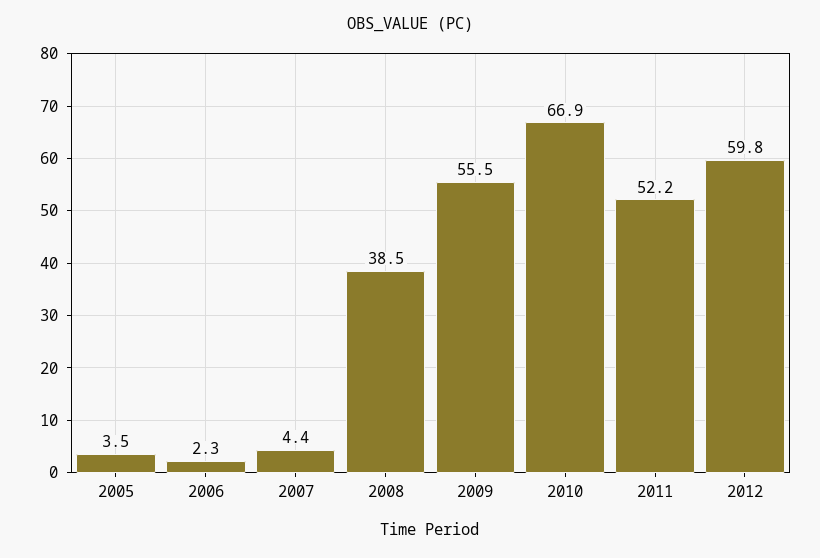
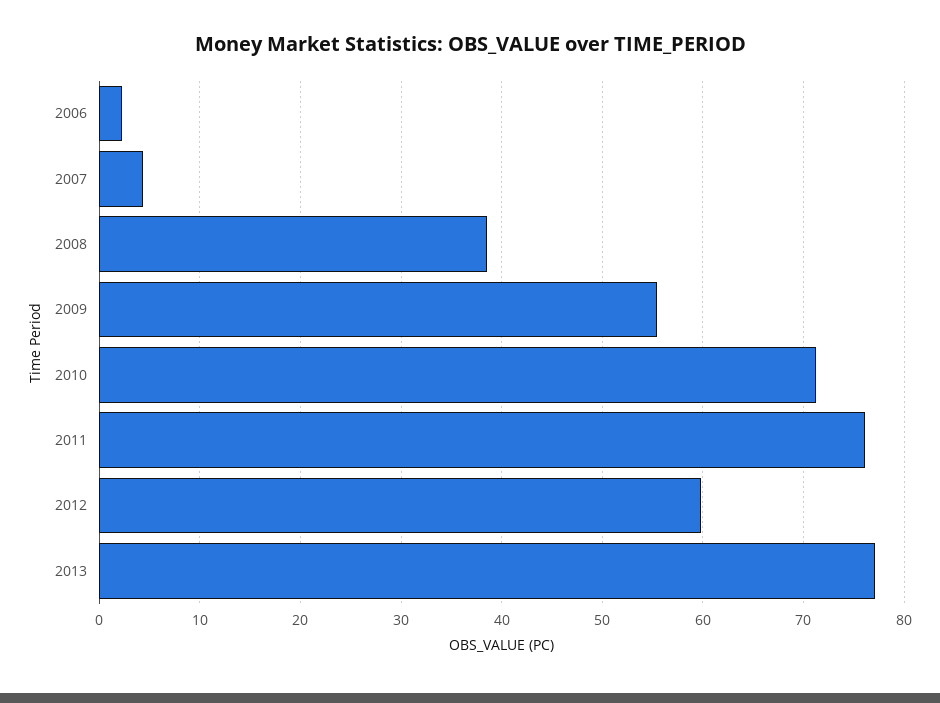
2005: 3.5 -> none
2010: 66.9 -> 71
2011: 52.2 -> 76
2013: none -> 77

